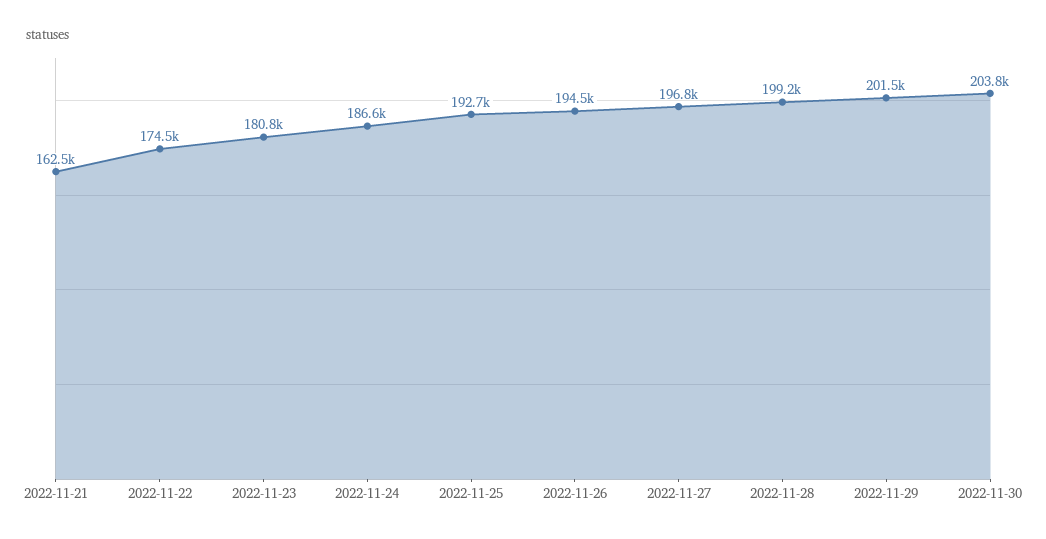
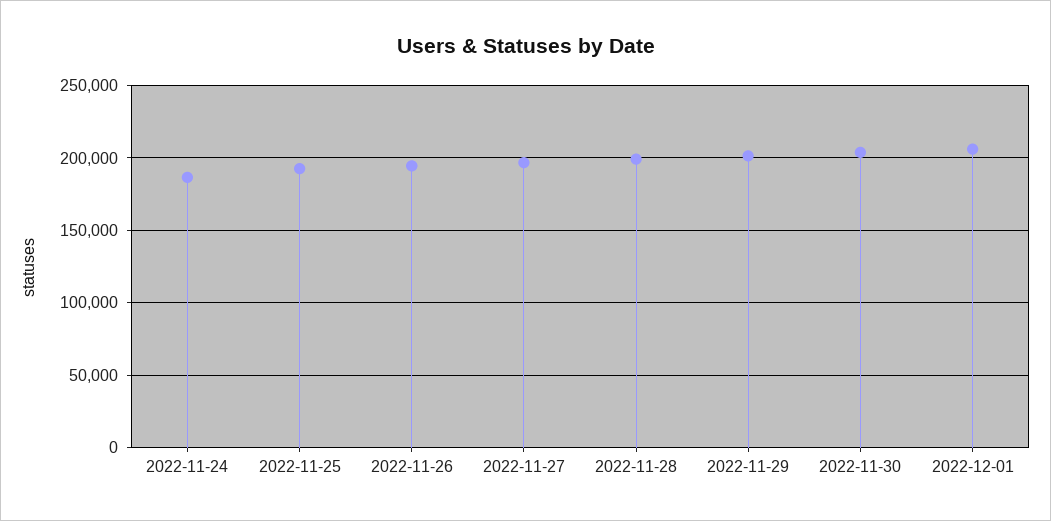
2022-11-21: 162500 -> none
2022-11-22: 174500 -> none
2022-11-23: 180800 -> none
2022-12-01: none -> 205000

